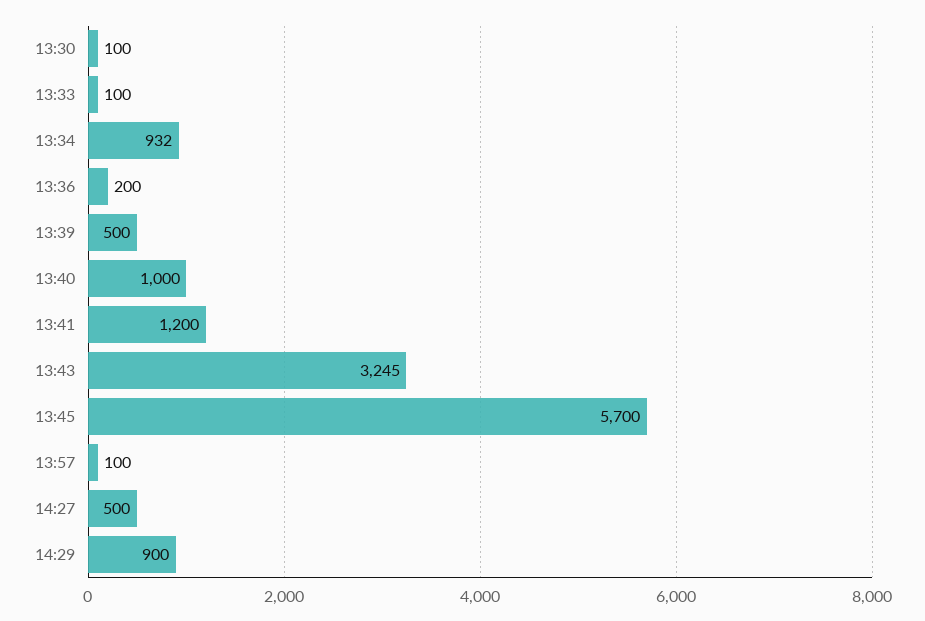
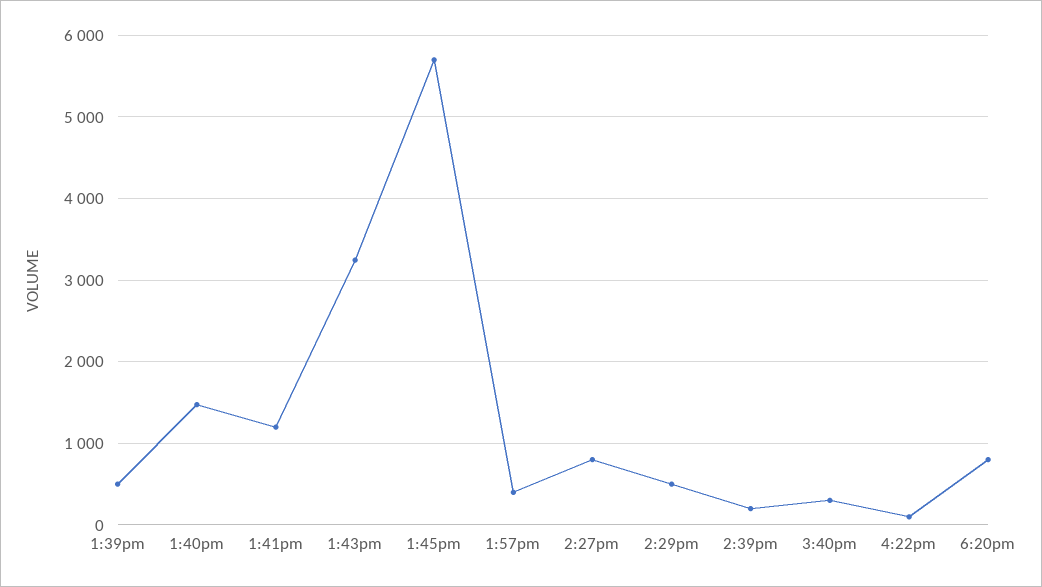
13:30: 100 -> none
13:33: 100 -> none
13:34: 932 -> none
13:36: 200 -> none
13:40: 1000 -> 1500
13:57: 100 -> 400
14:27: 500 -> 800
14:29: 900 -> 500
2:39pm: none -> 200
3:40pm: none -> 300
4:22pm: none -> 100
6:20pm: none -> 800

